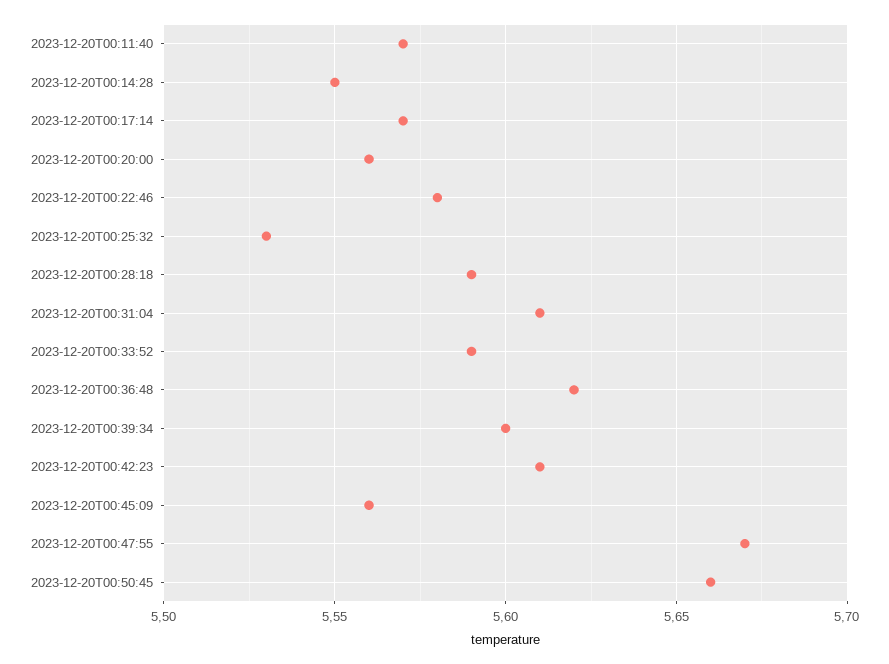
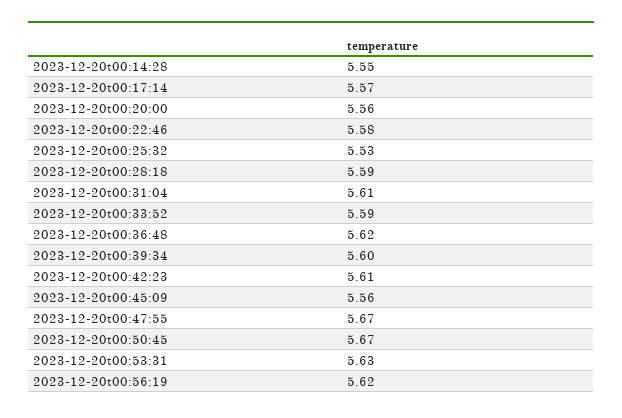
2023-12-20T00:11:40: 5.57 -> none
2023-12-20T00:50:45: 5.66 -> 5.67
2023-12-20t00:53:31: none -> 5.63
2023-12-20t00:56:19: none -> 5.62

